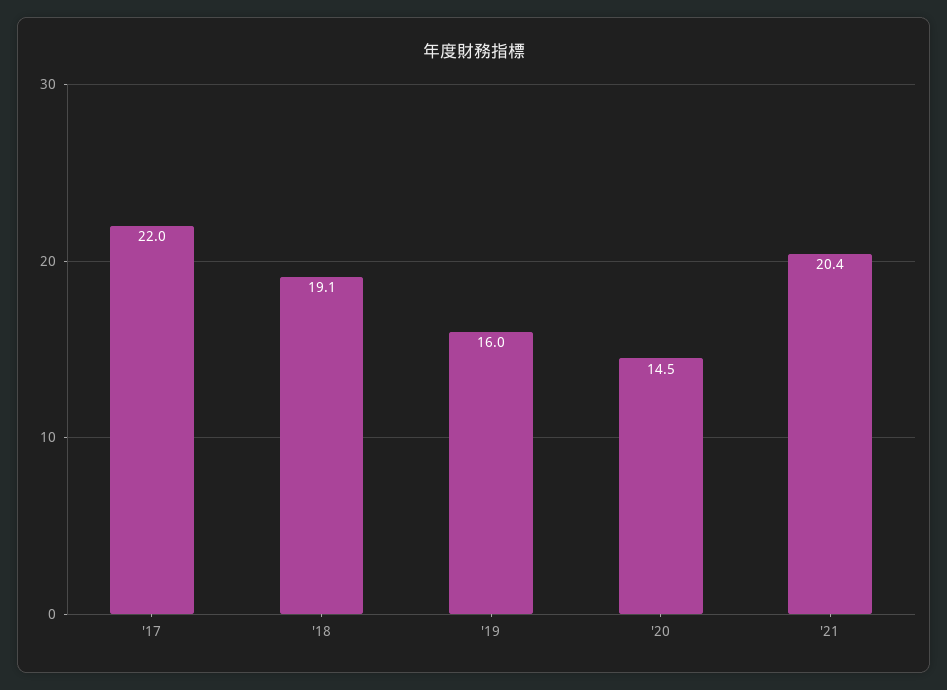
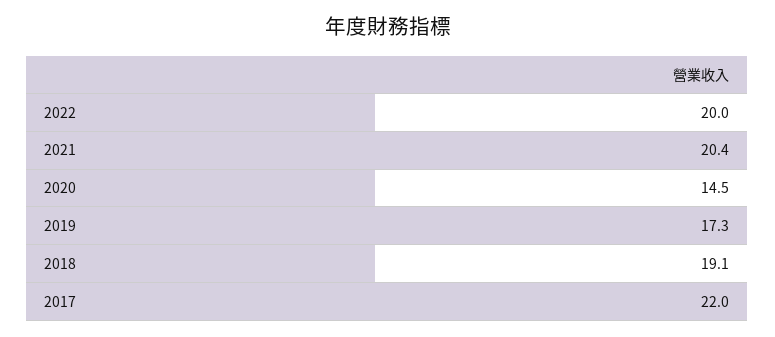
'19: 16 -> 17.3
2022: none -> 20

